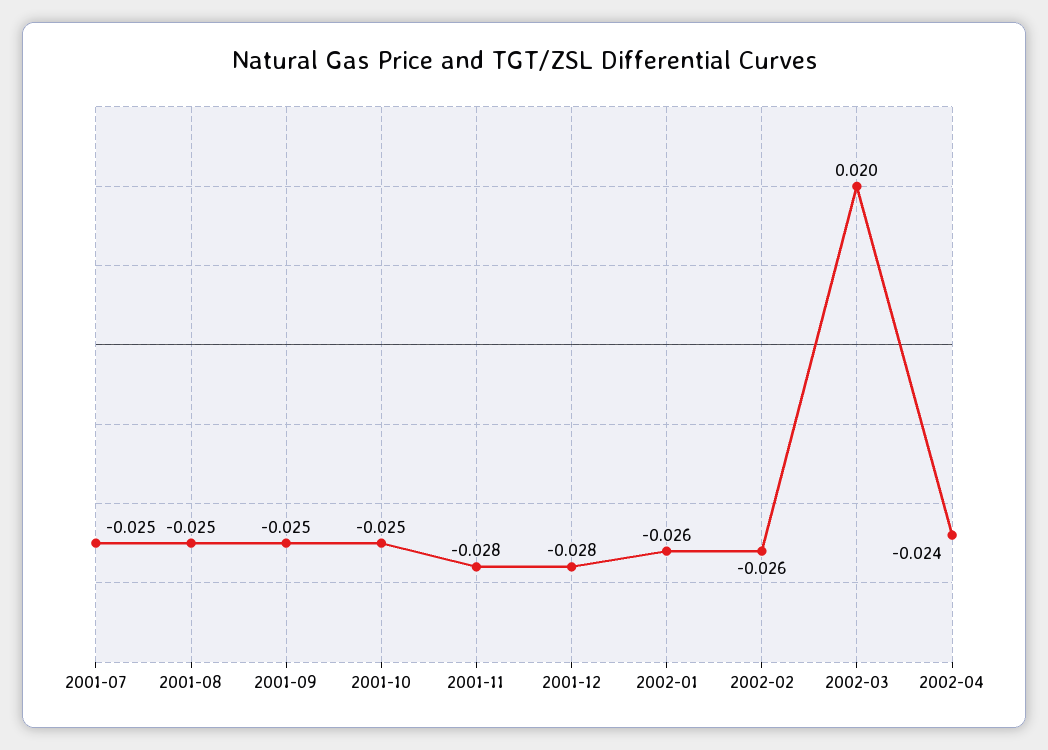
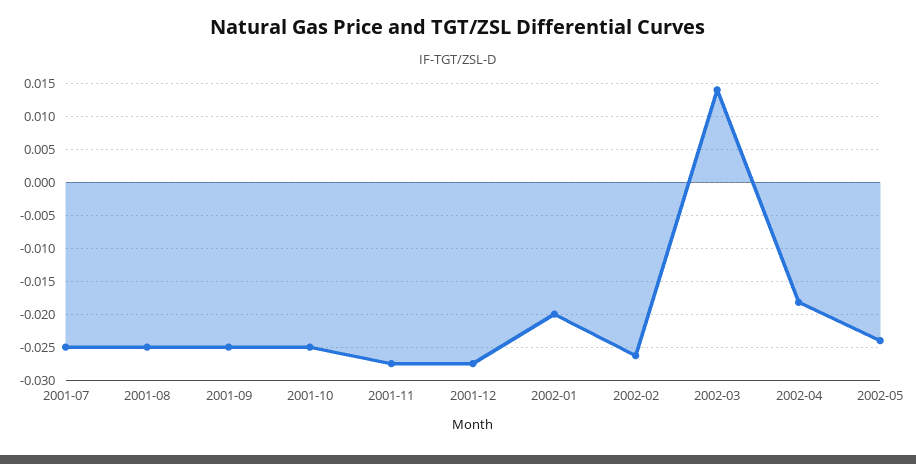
2002-01: -0.026 -> -0.02
2002-03: 0.02 -> 0.014
2002-04: -0.024 -> -0.018
2002-05: none -> -0.024

